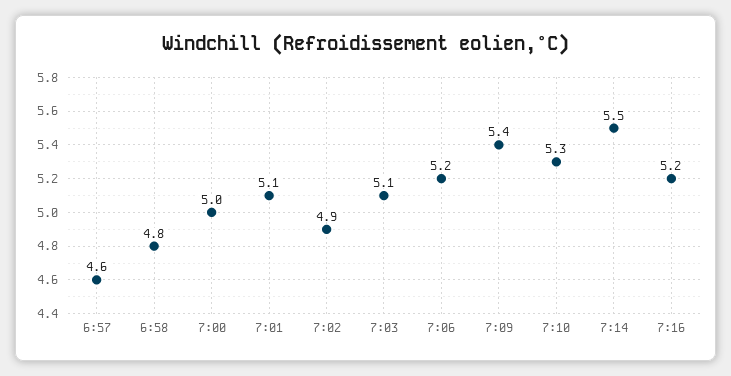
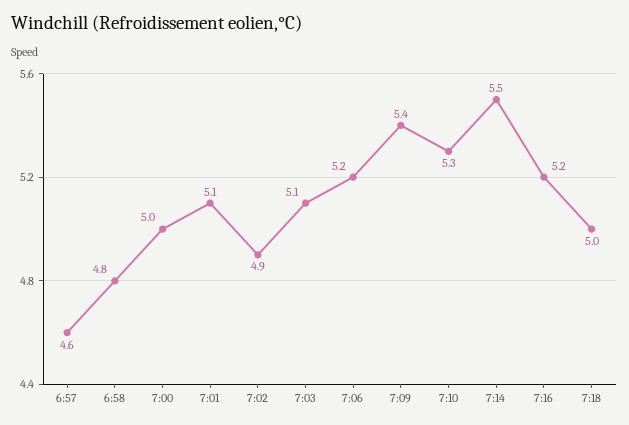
7:18: none -> 5

